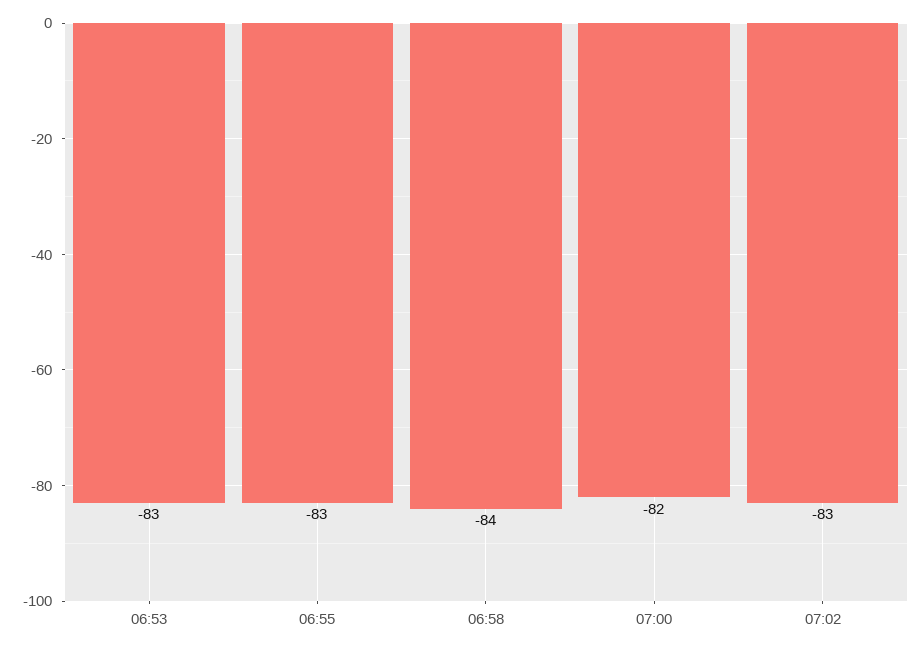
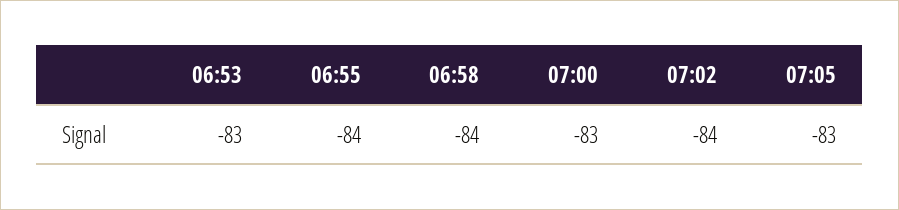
06:55: -83 -> -84
07:00: -82 -> -83
07:02: -83 -> -84
07:05: none -> -83

